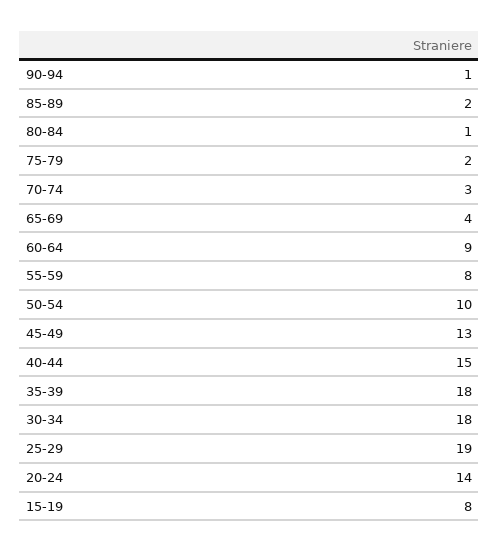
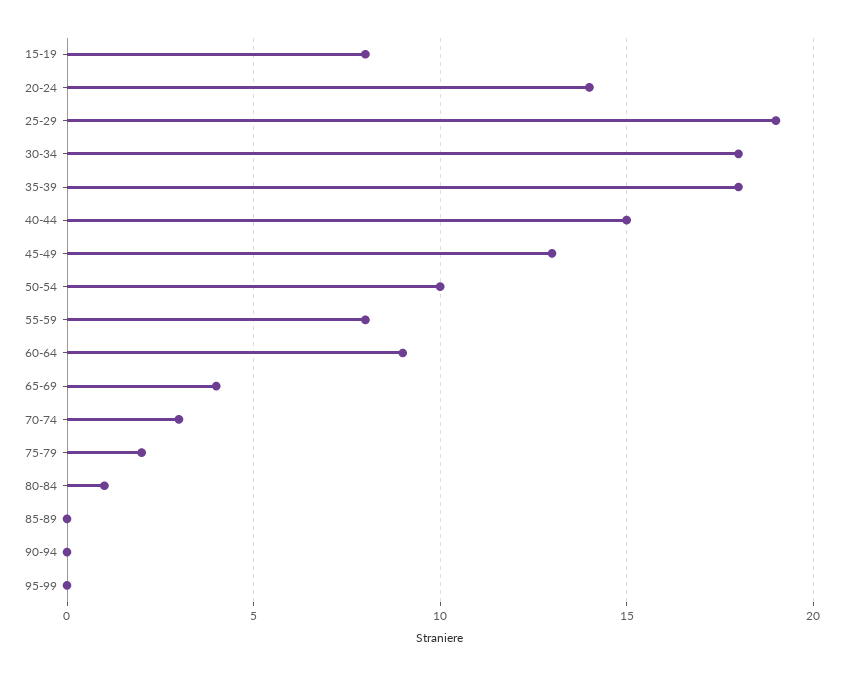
90-94: 1 -> 0
85-89: 2 -> 0
95-99: none -> 0

